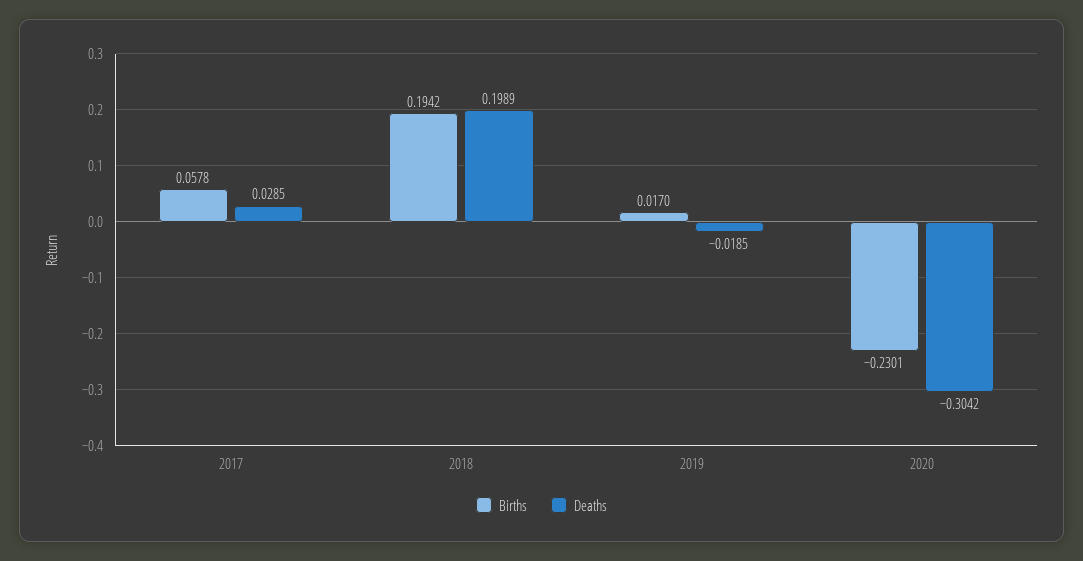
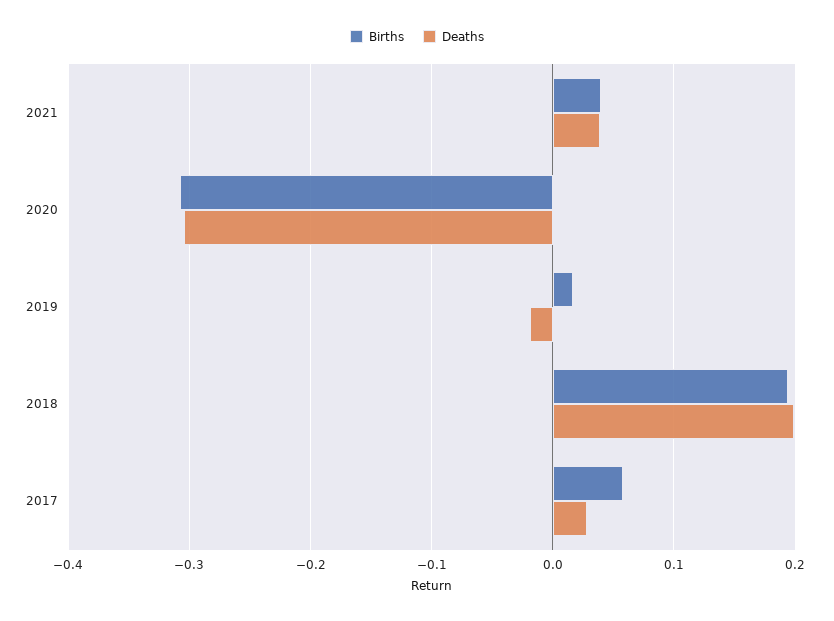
Births, 2020: -0.2301 -> -0.31
Births, 2021: none -> 0.04
Deaths, 2021: none -> 0.04

